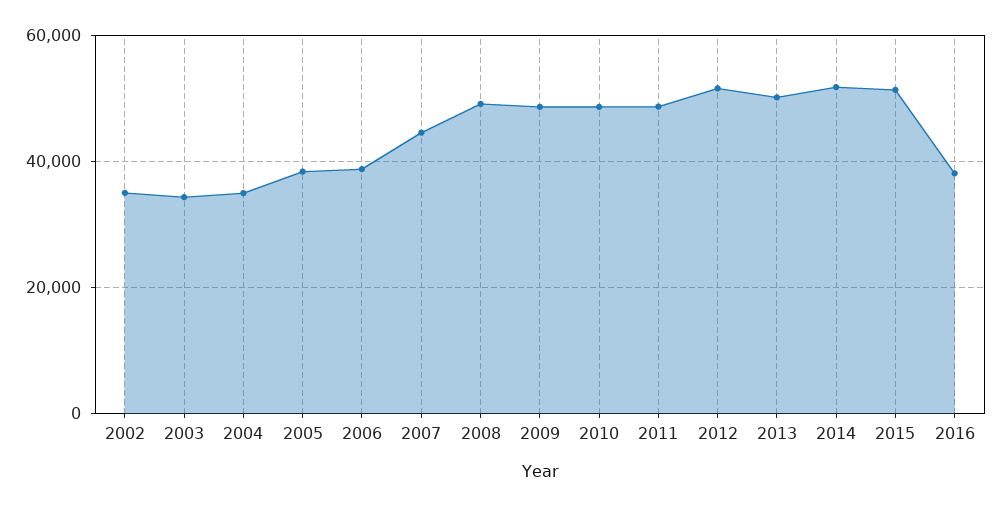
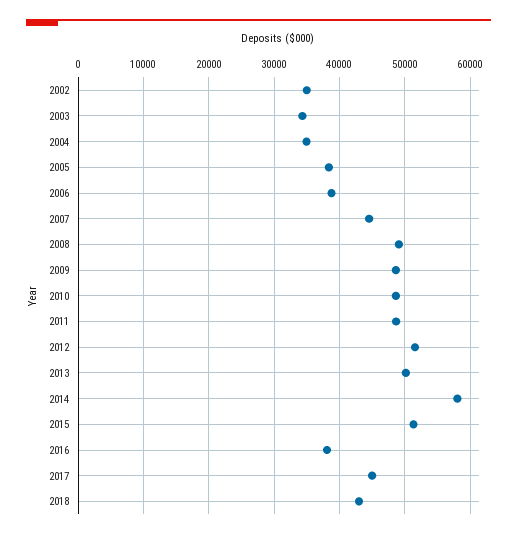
2014: 52000 -> 58000
2017: none -> 45000
2018: none -> 43000

